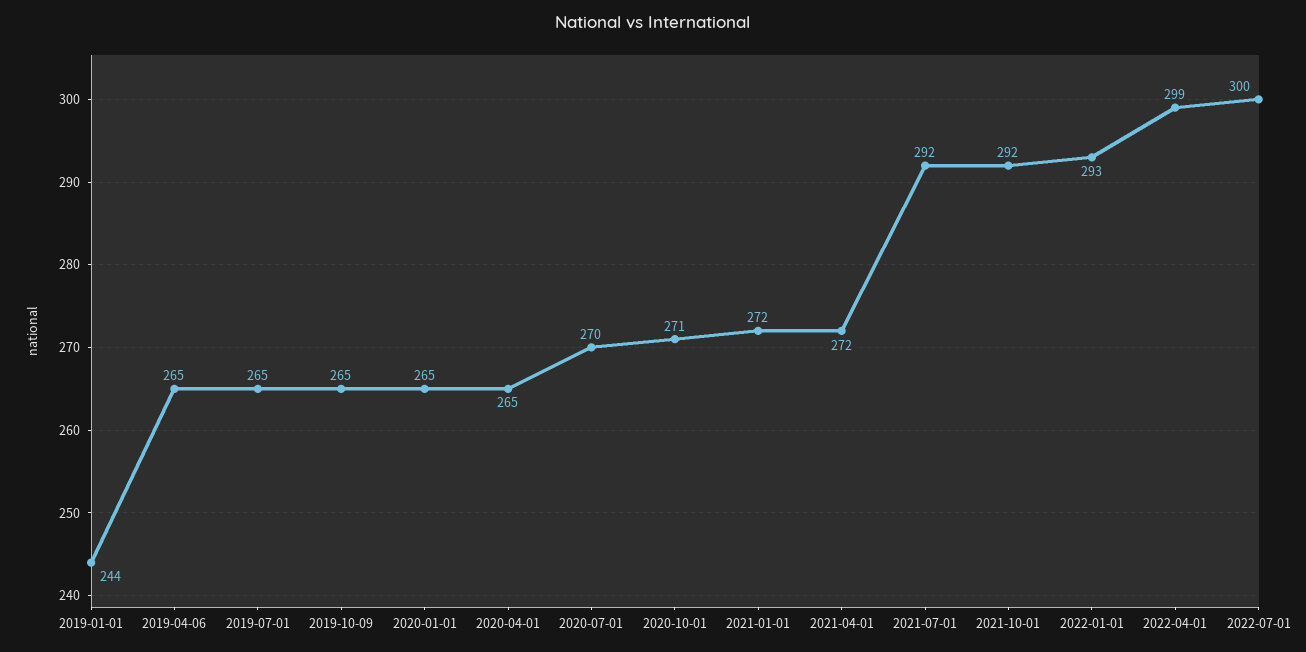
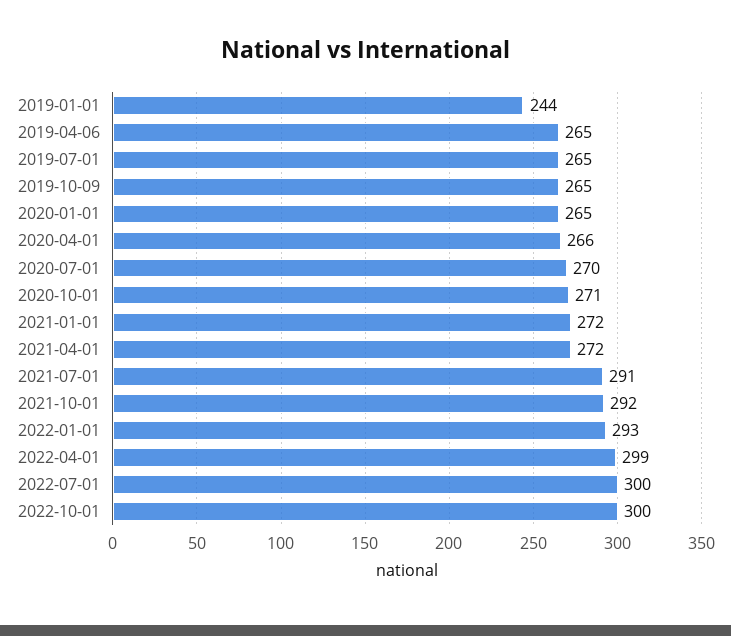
2020-04-01: 265 -> 266
2021-07-01: 292 -> 291
2022-10-01: none -> 300

